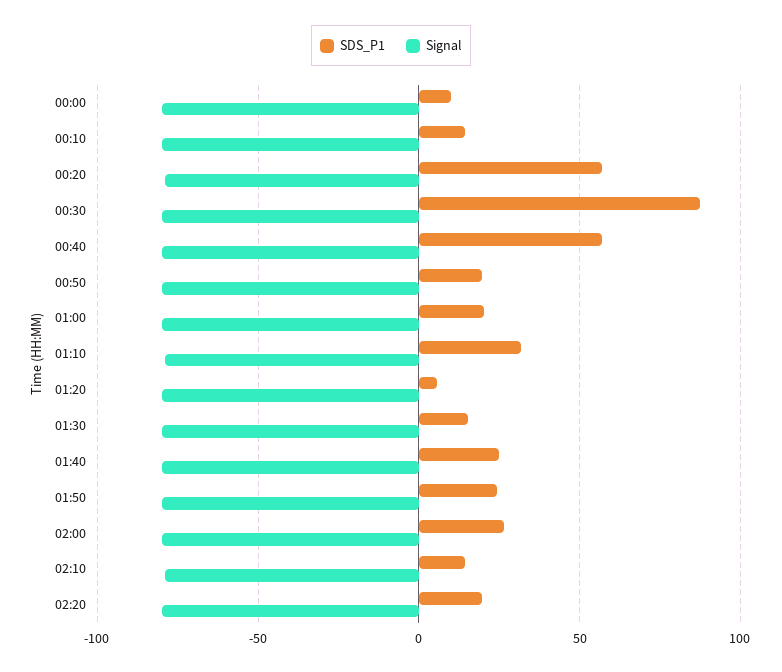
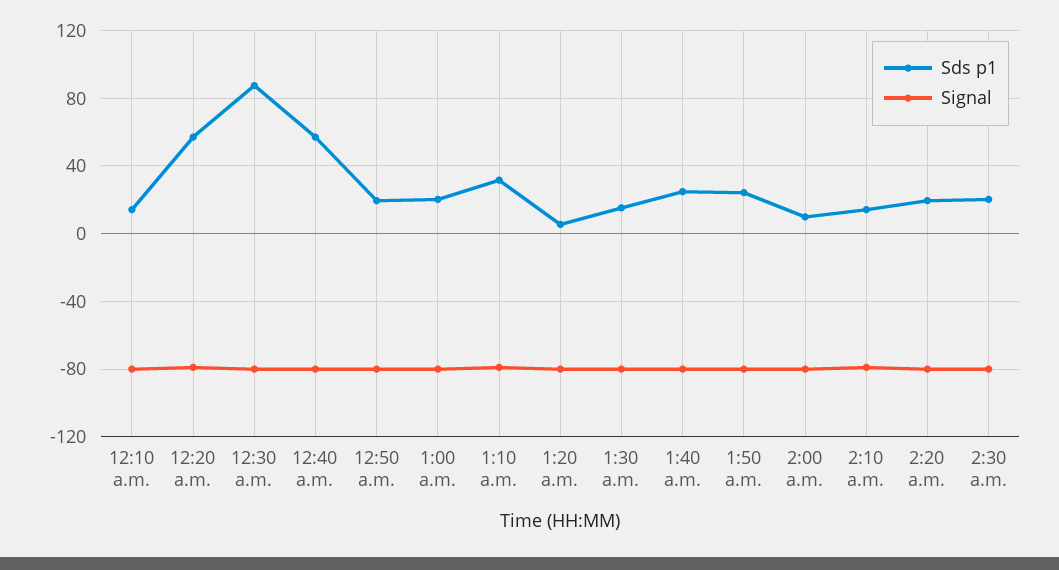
SDS_P1, 00:00: 10 -> none
Signal, 00:00: -80 -> none
SDS_P1, 02:00: 25 -> 10
SDS_P1, 2:30 a.m.: none -> 20
Signal, 2:30 a.m.: none -> -80

